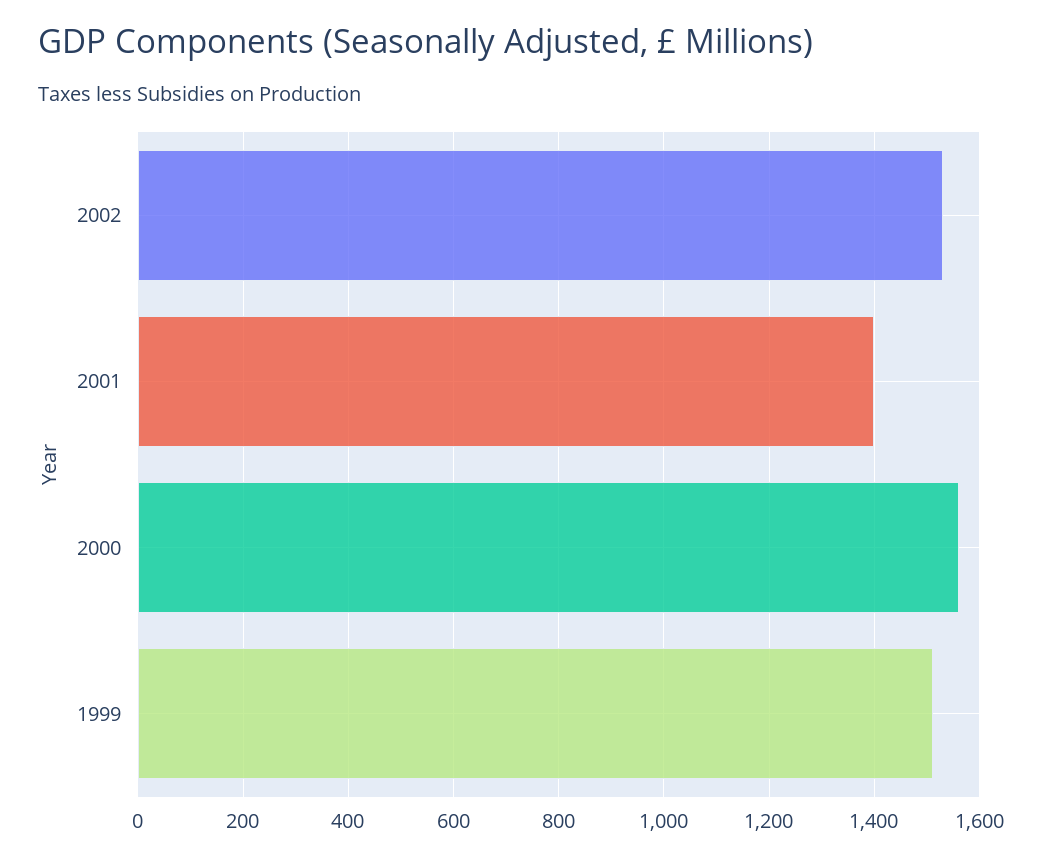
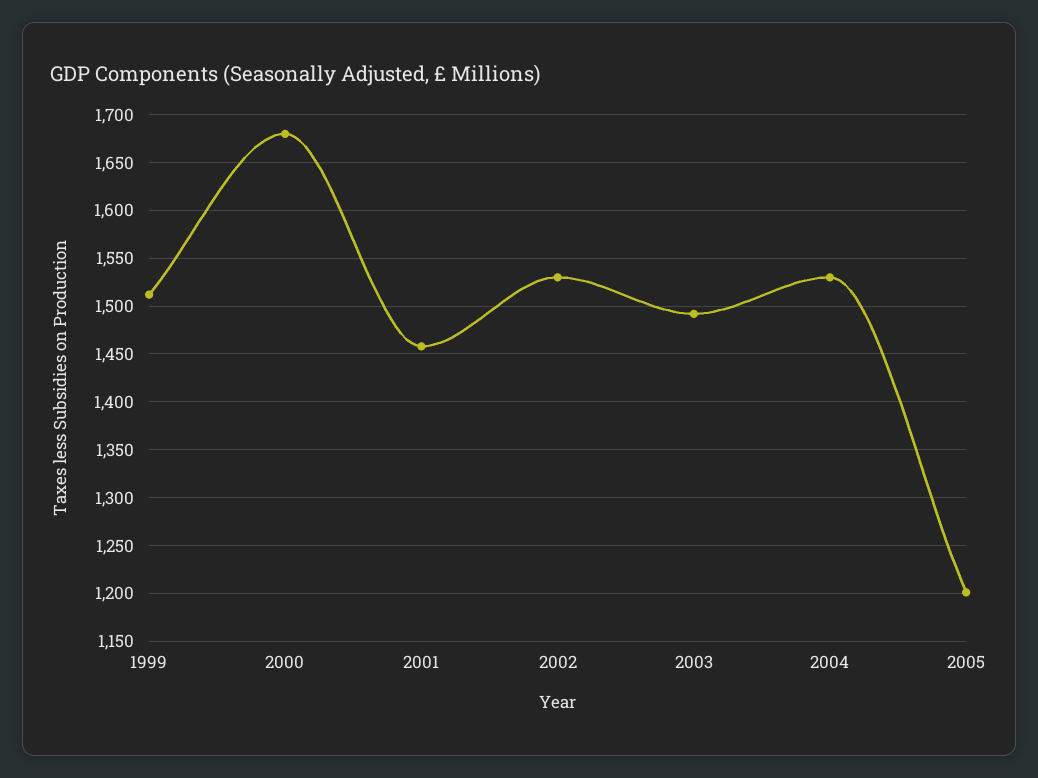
2001: 1400 -> 1460
2000: 1560 -> 1680
2003: none -> 1490
2004: none -> 1530
2005: none -> 1200

